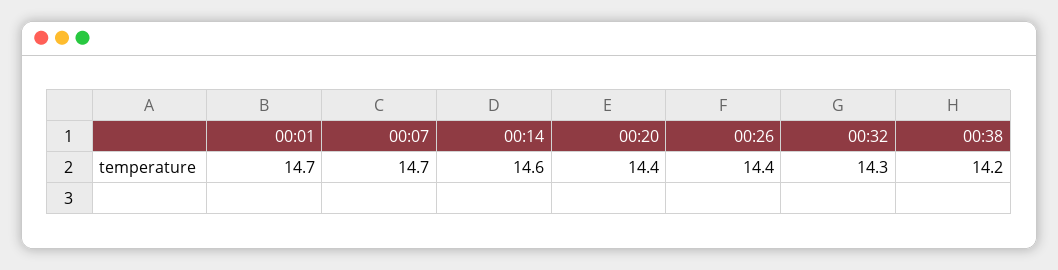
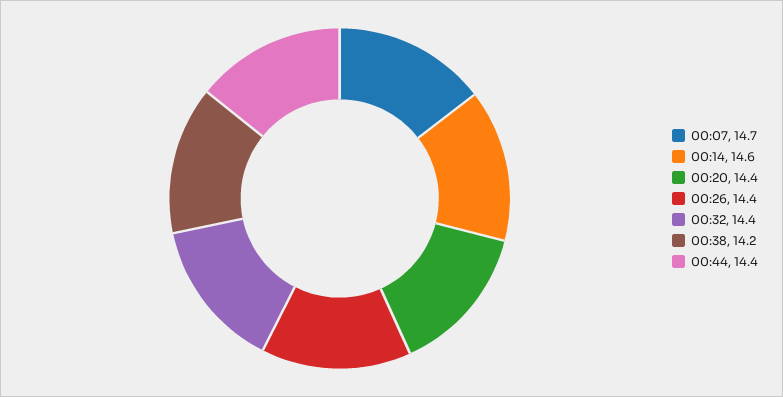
00:01: 14.7 -> none
00:32: 14.3 -> 14.4
00:44: none -> 14.4

